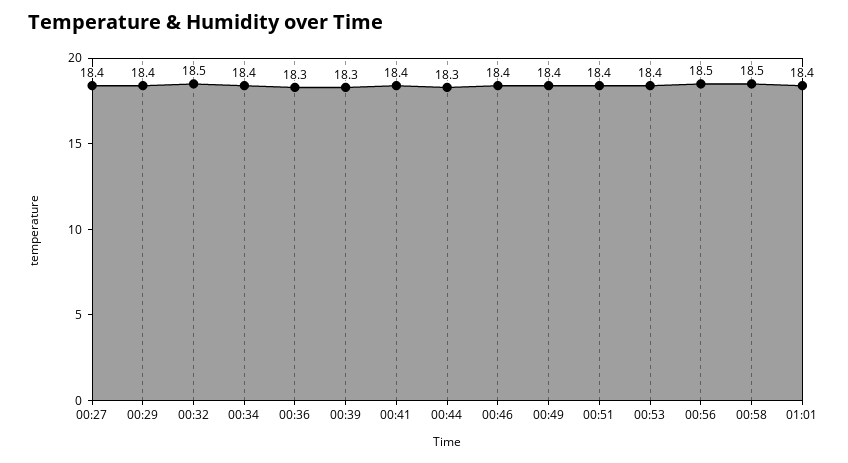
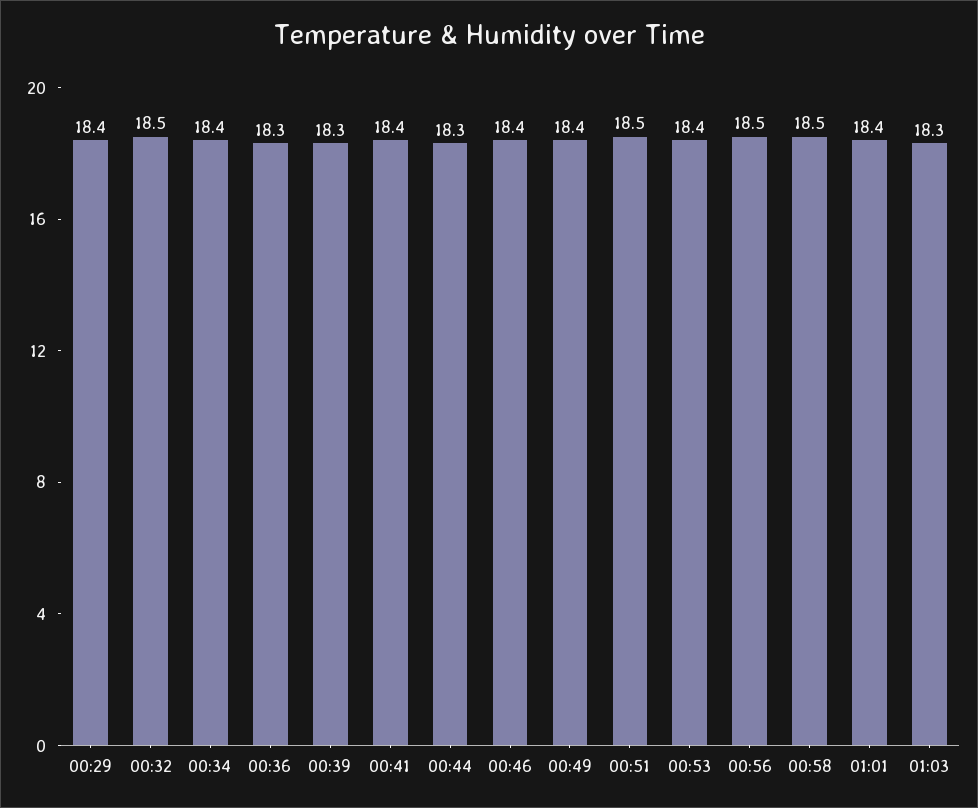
00:27: 18.4 -> none
00:51: 18.4 -> 18.5
01:03: none -> 18.3

